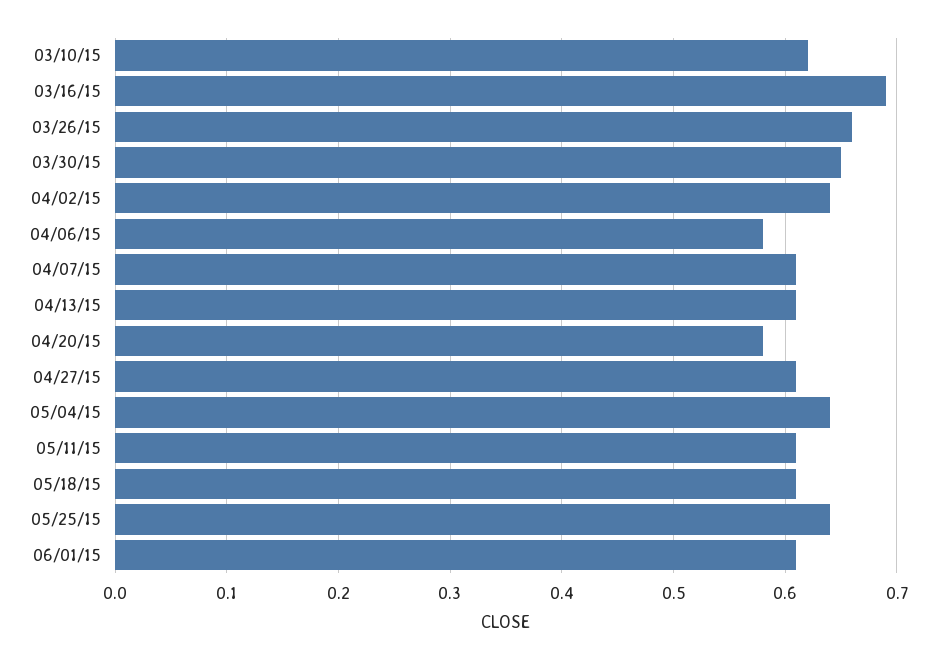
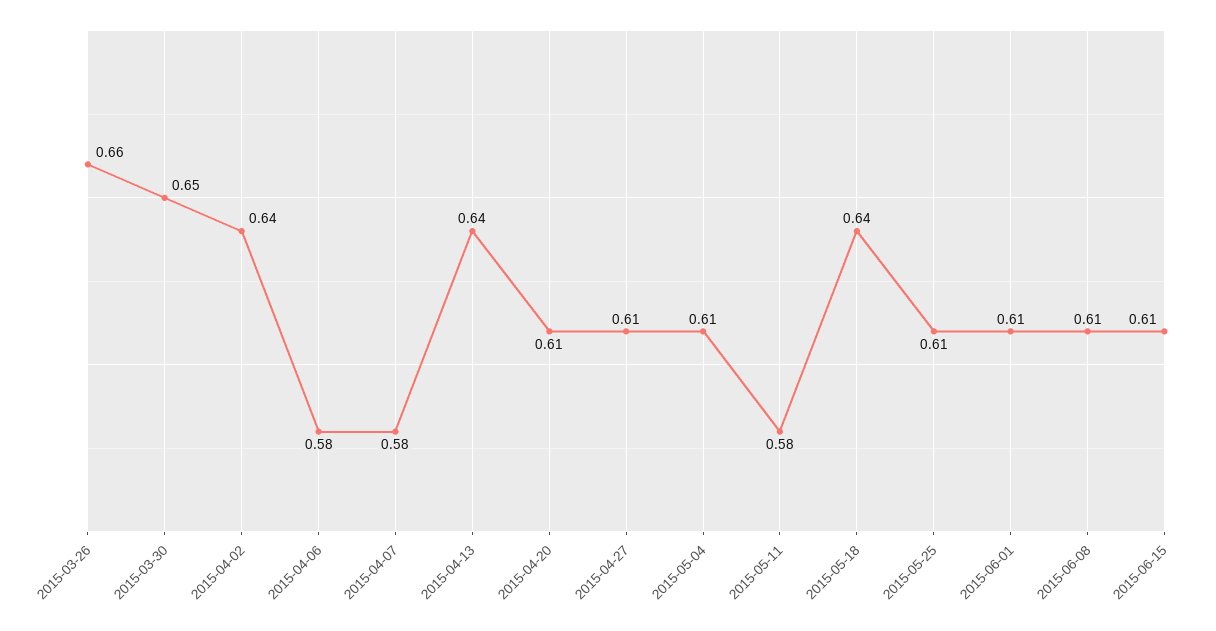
03/10/15: 0.62 -> none
03/16/15: 0.69 -> none
04/07/15: 0.61 -> 0.58
04/13/15: 0.61 -> 0.64
04/20/15: 0.58 -> 0.61
05/04/15: 0.64 -> 0.61
05/11/15: 0.61 -> 0.58
05/18/15: 0.61 -> 0.64
05/25/15: 0.64 -> 0.61
2015-06-08: none -> 0.61
2015-06-15: none -> 0.61

